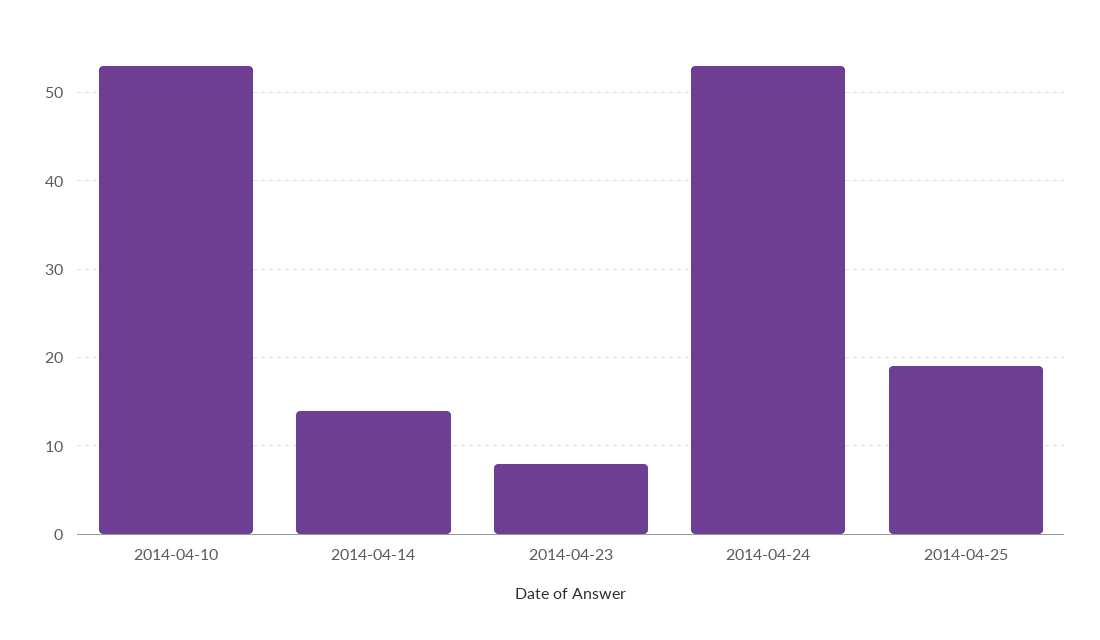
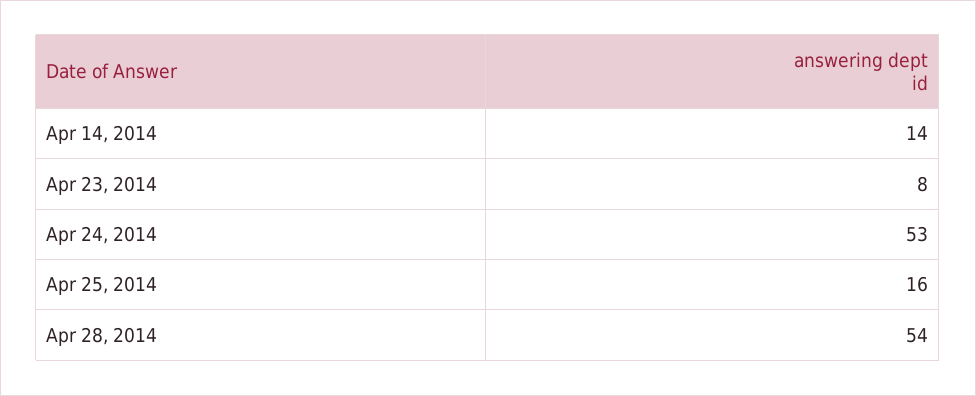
2014-04-10: 53 -> none
2014-04-25: 19 -> 16
Apr 28, 2014: none -> 54

